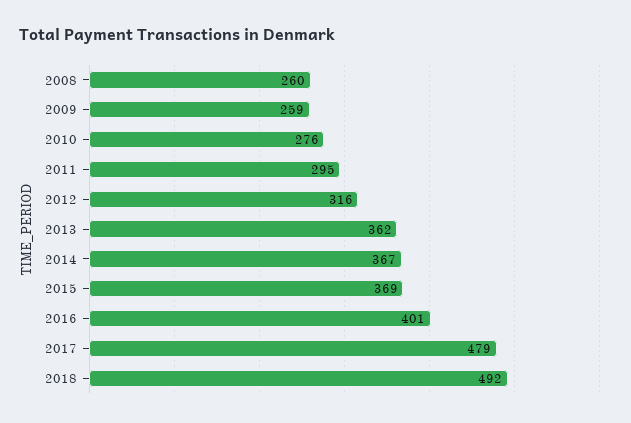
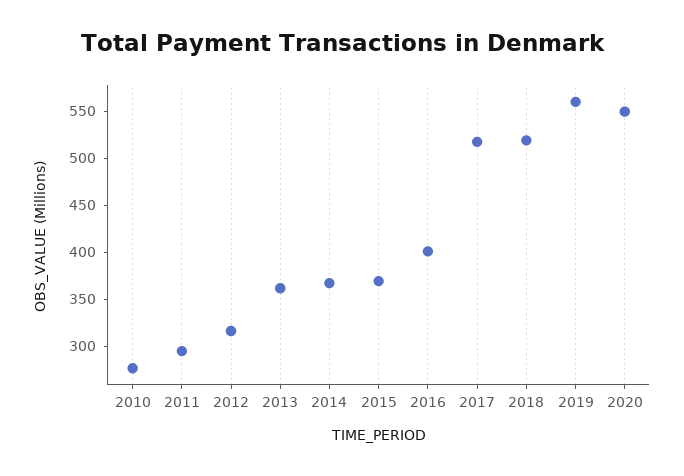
2008: 260 -> none
2009: 259 -> none
2017: 479 -> 520
2018: 492 -> 520
2019: none -> 560
2020: none -> 550

